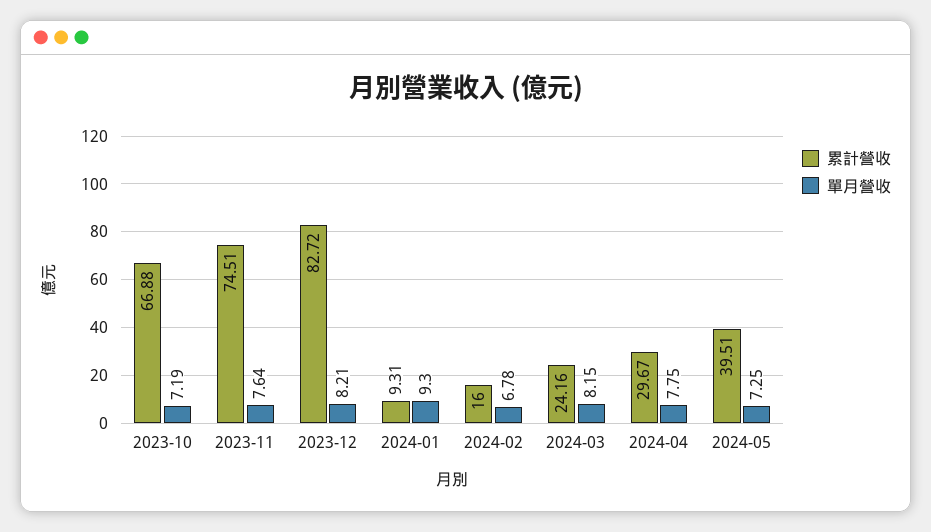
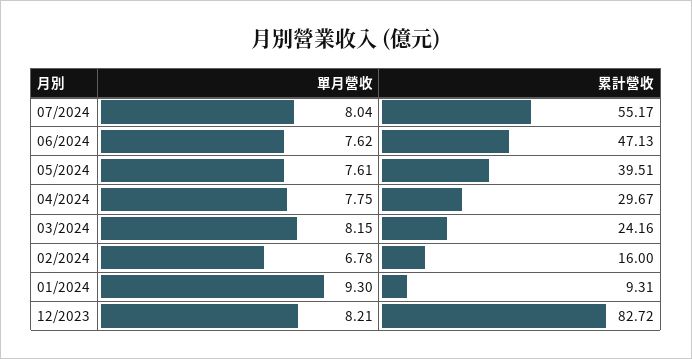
累計營收, 2023-10: 66.88 -> none
單月營收, 2023-10: 7.19 -> none
累計營收, 2023-11: 74.51 -> none
單月營收, 2023-11: 7.64 -> none
單月營收, 2024-05: 7.25 -> 7.61
單月營收, 07/2024: none -> 8.04
累計營收, 07/2024: none -> 55.17
單月營收, 06/2024: none -> 7.62
累計營收, 06/2024: none -> 47.13

